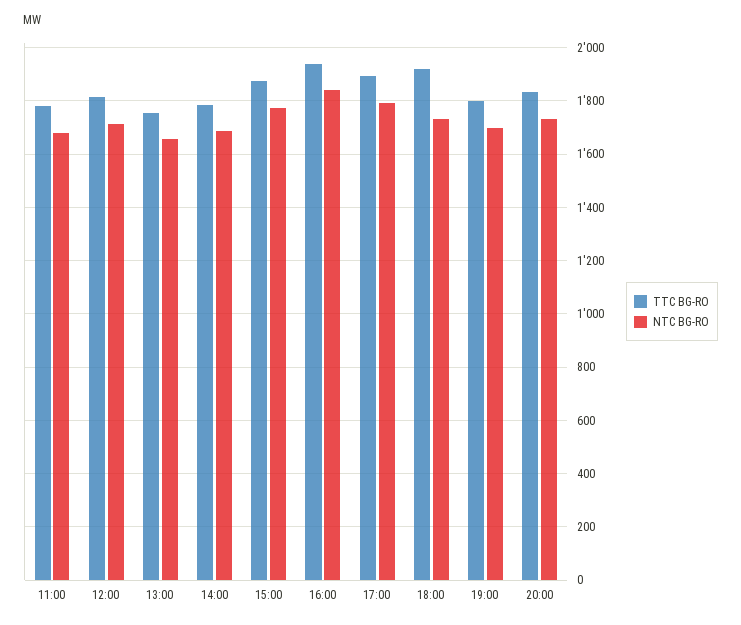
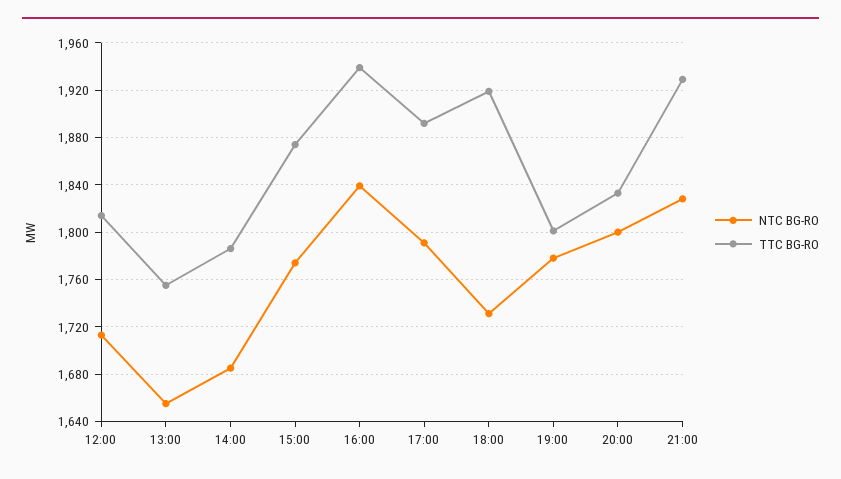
TTC BG-RO, 11:00: 1775 -> none
NTC BG-RO, 11:00: 1675 -> none
NTC BG-RO, 19:00: 1700 -> 1780
NTC BG-RO, 20:00: 1725 -> 1800
NTC BG-RO, 21:00: none -> 1830
TTC BG-RO, 21:00: none -> 1930

